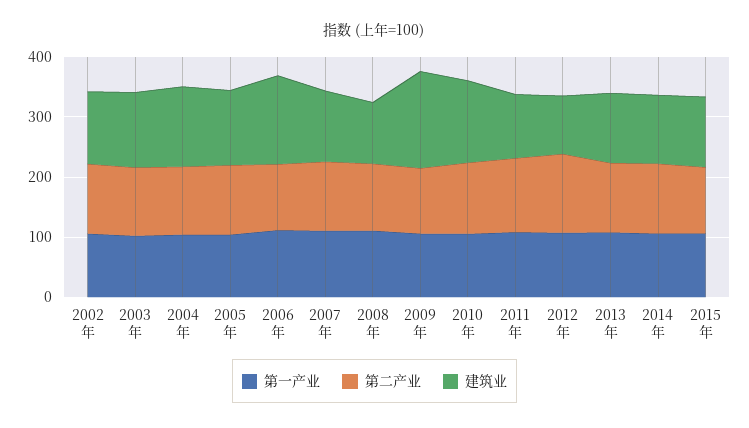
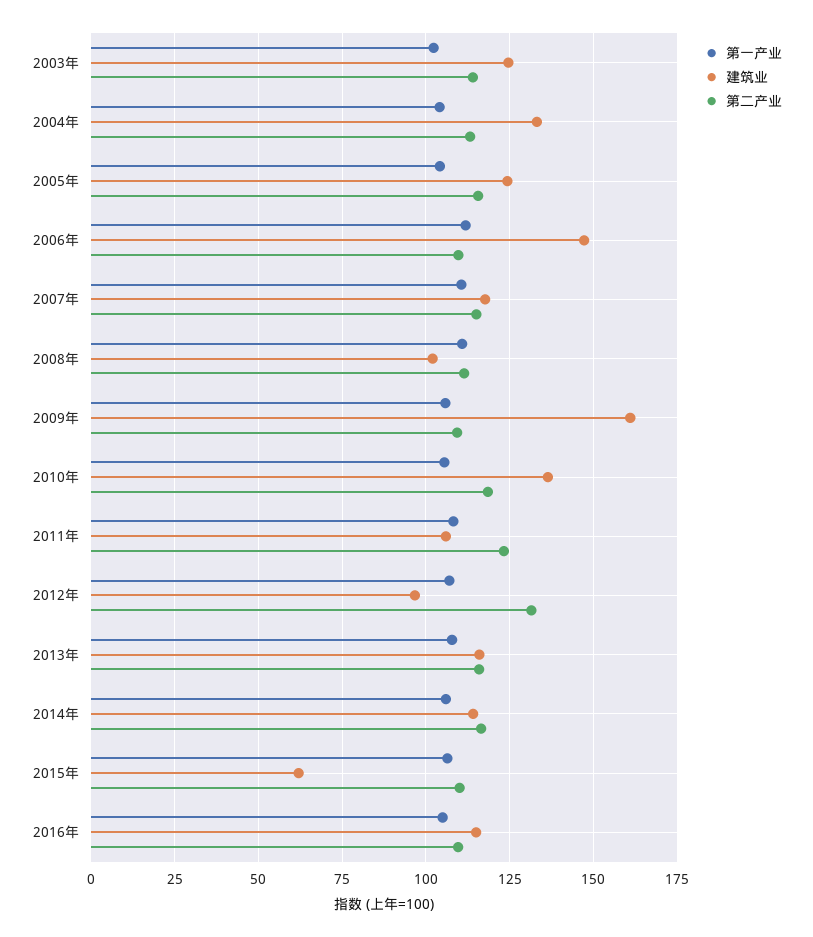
第一产业, 2002年: 100 -> none
第二产业, 2002年: 120 -> none
建筑业, 2002年: 120 -> none
建筑业, 2015年: 120 -> 62.5
第一产业, 2016年: none -> 105
建筑业, 2016年: none -> 115
第二产业, 2016年: none -> 110

